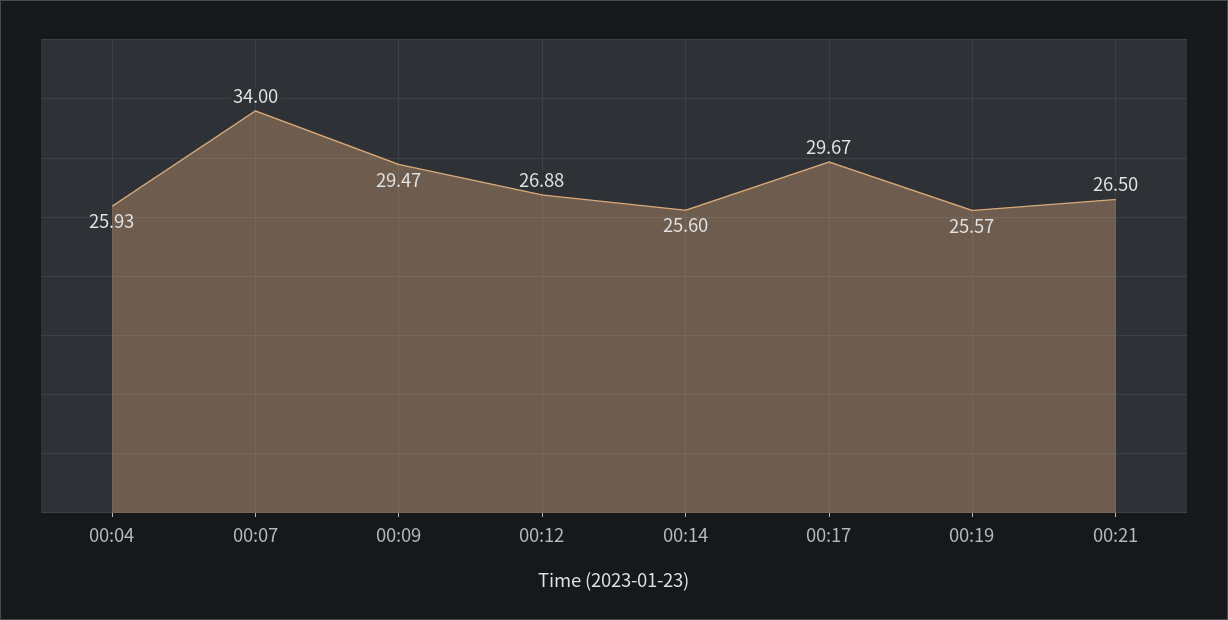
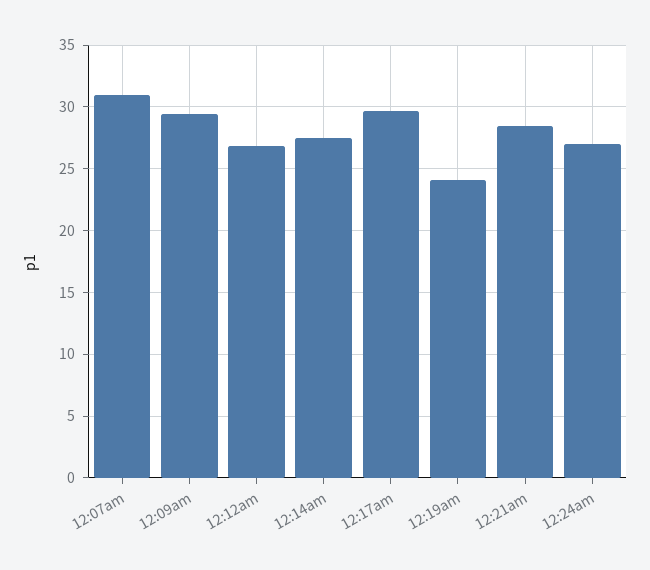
00:04: 25.93 -> none
00:07: 34 -> 31
00:14: 25.6 -> 27.5
00:19: 25.57 -> 24
00:21: 26.5 -> 28.5
12:24am: none -> 27

